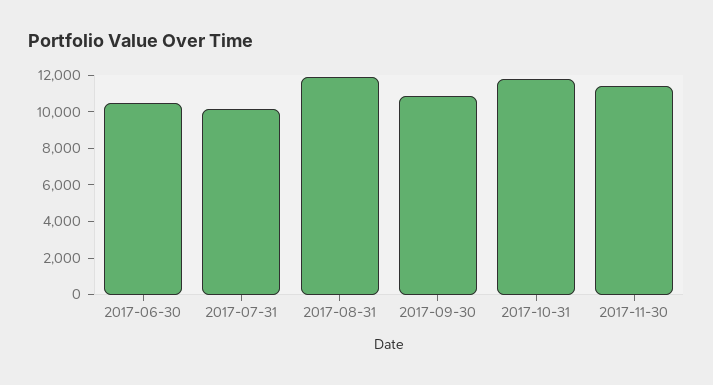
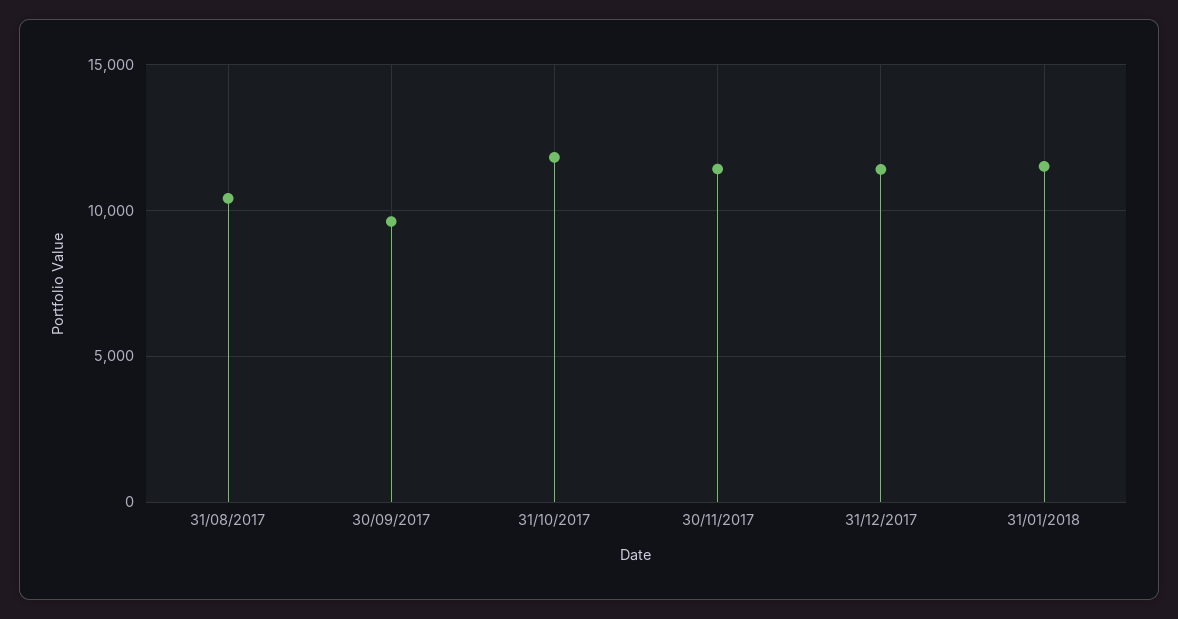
2017-06-30: 10500 -> none
2017-07-31: 10000 -> none
2017-08-31: 12000 -> 10500
2017-09-30: 11000 -> 9500
31/12/2017: none -> 11500
31/01/2018: none -> 11500

